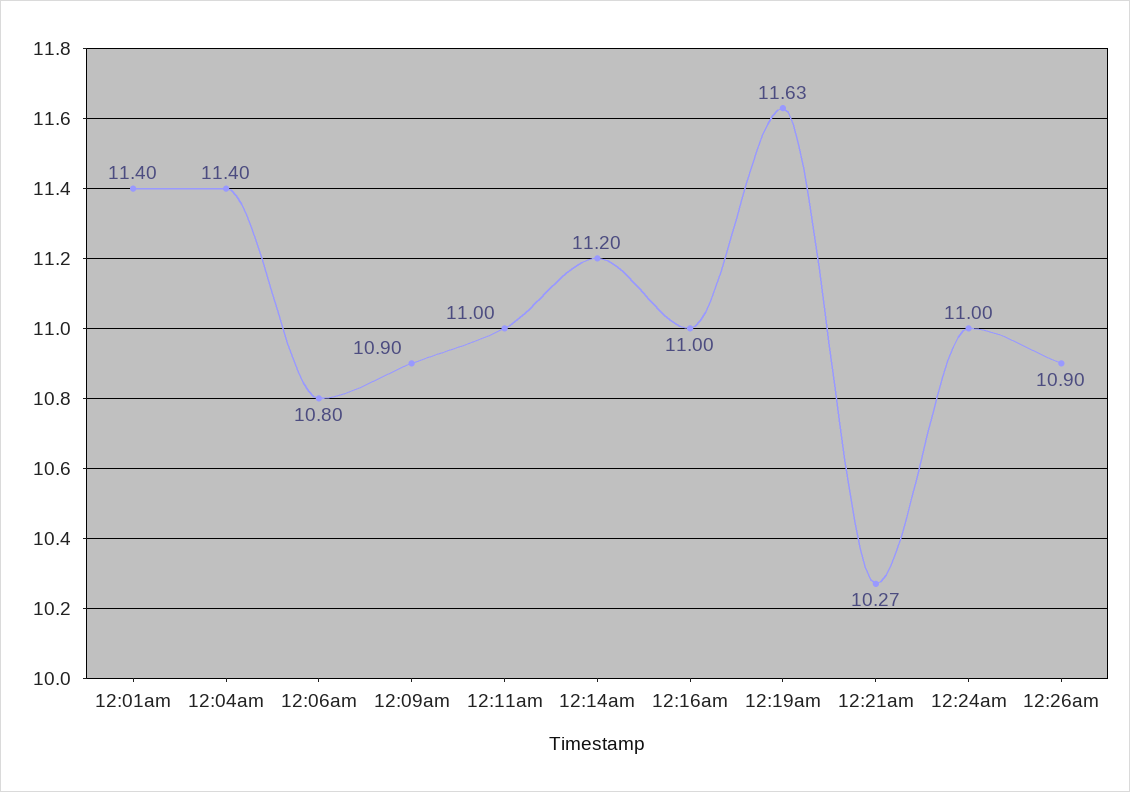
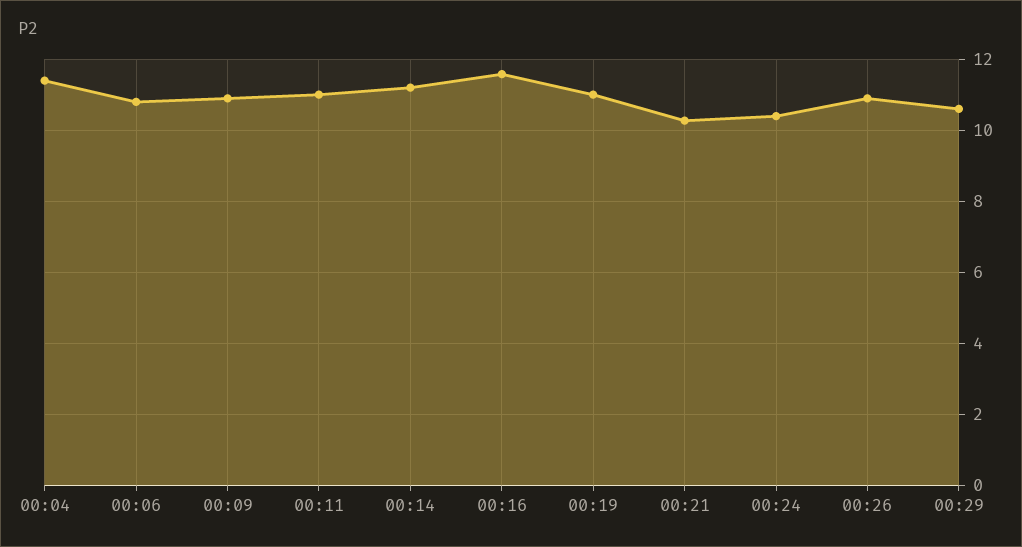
12:01am: 11.4 -> none
12:16am: 11 -> 11.6
12:19am: 11.63 -> 11
12:24am: 11 -> 10.4
00:29: none -> 10.6

